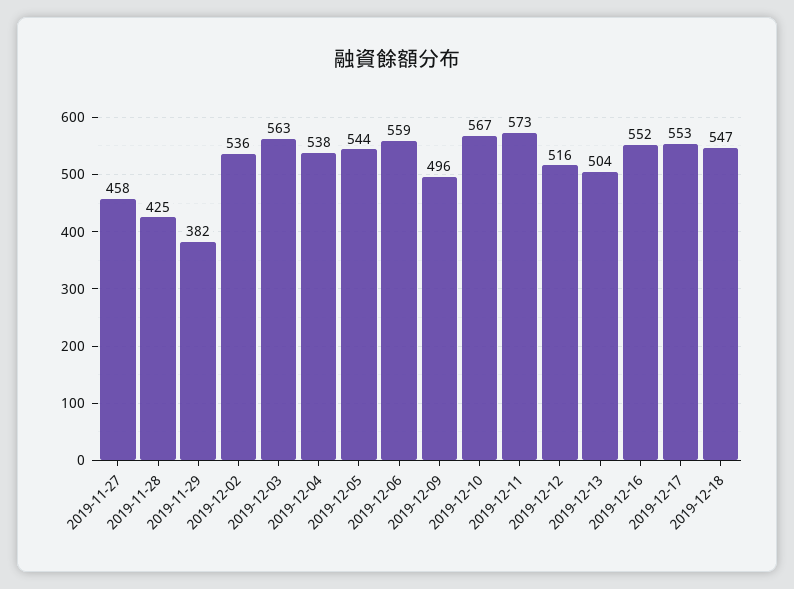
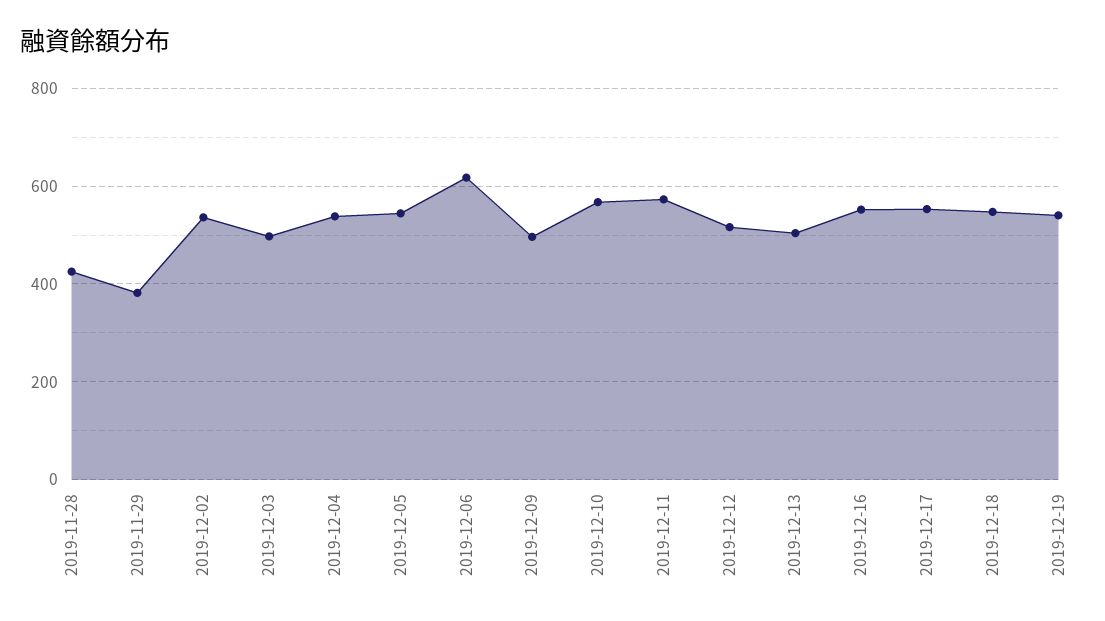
2019-11-27: 458 -> none
2019-12-03: 563 -> 500
2019-12-06: 559 -> 620
2019-12-19: none -> 540

